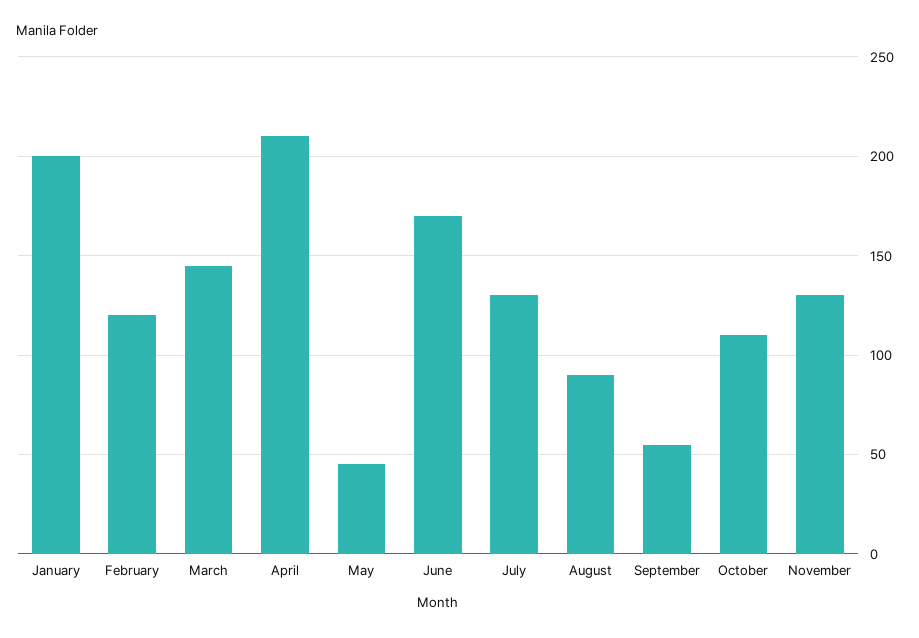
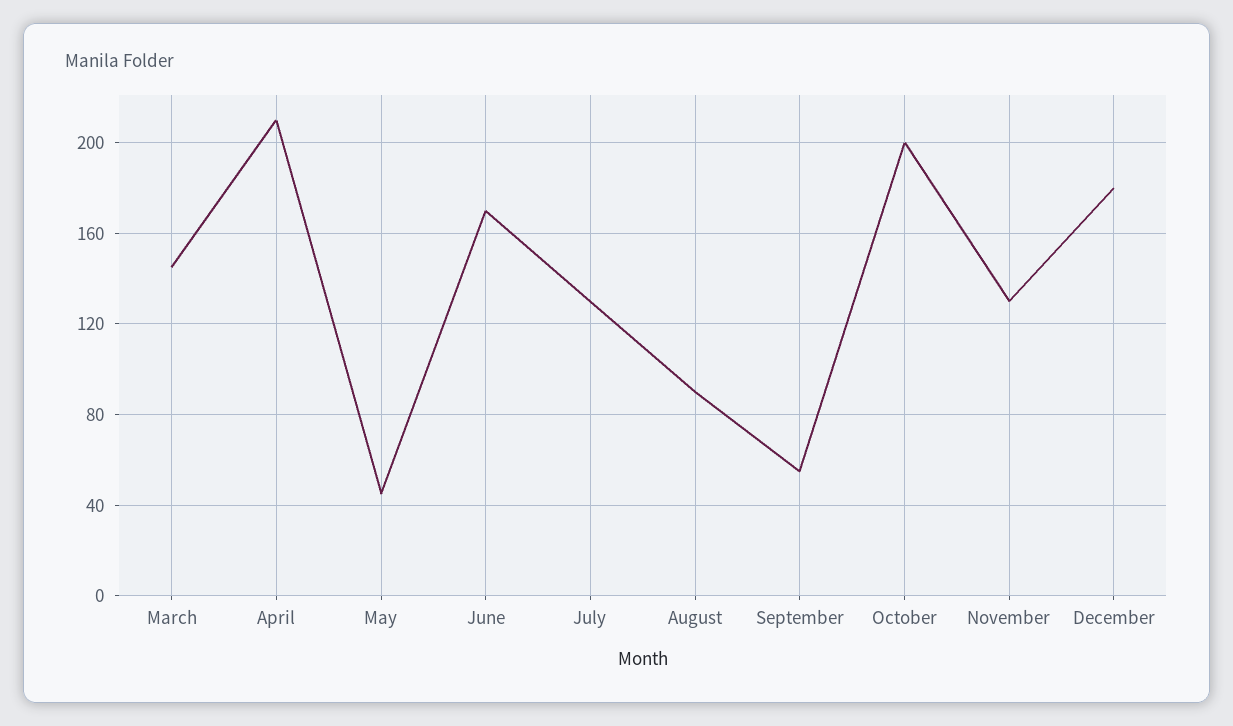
January: 200 -> none
February: 120 -> none
October: 110 -> 200
December: none -> 180

